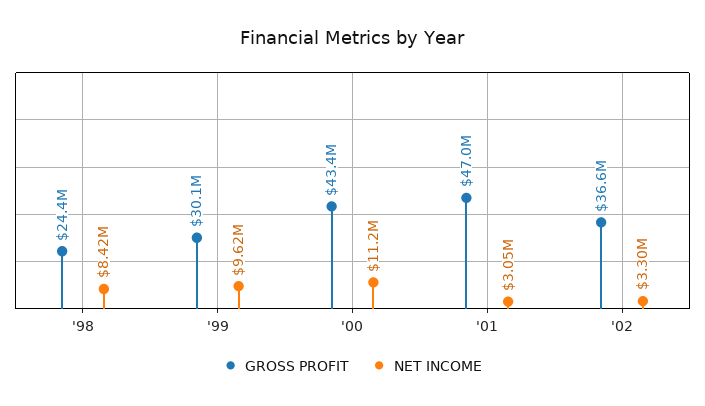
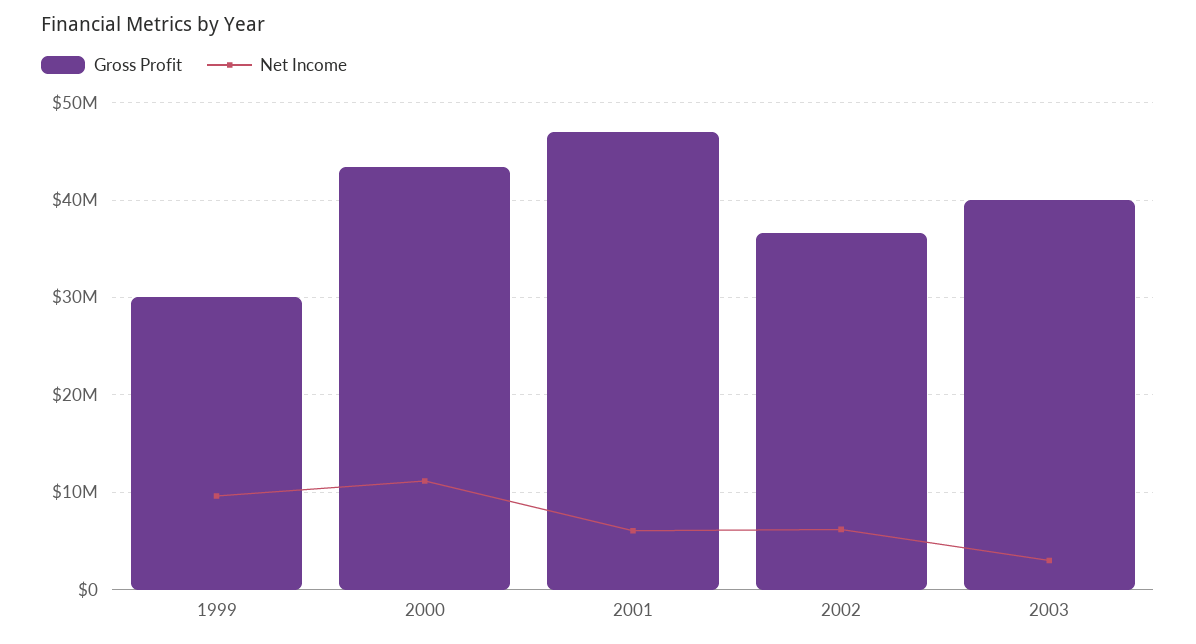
GROSS PROFIT, '98: 24400000 -> none
NET INCOME, '98: 8420000 -> none
NET INCOME, '01: 3050000 -> 6000000
NET INCOME, '02: 3300000 -> 6000000
GROSS PROFIT, 2003: none -> 40000000
NET INCOME, 2003: none -> 3000000

